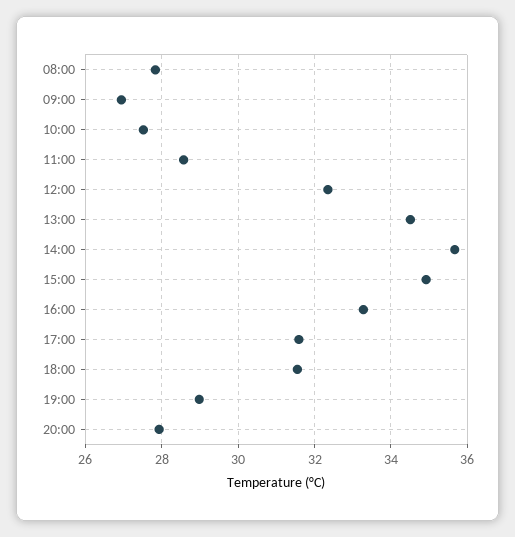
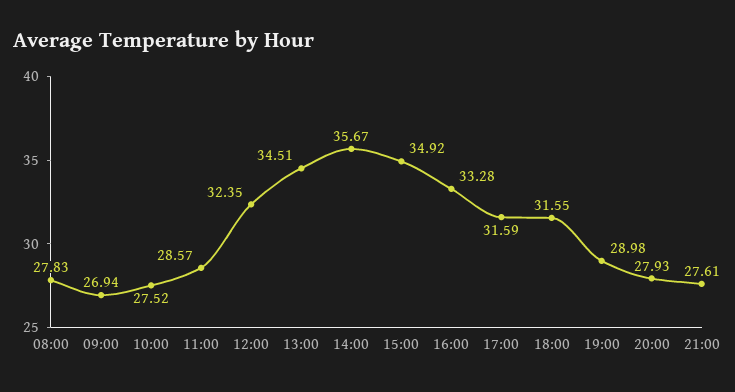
21:00: none -> 27.61

